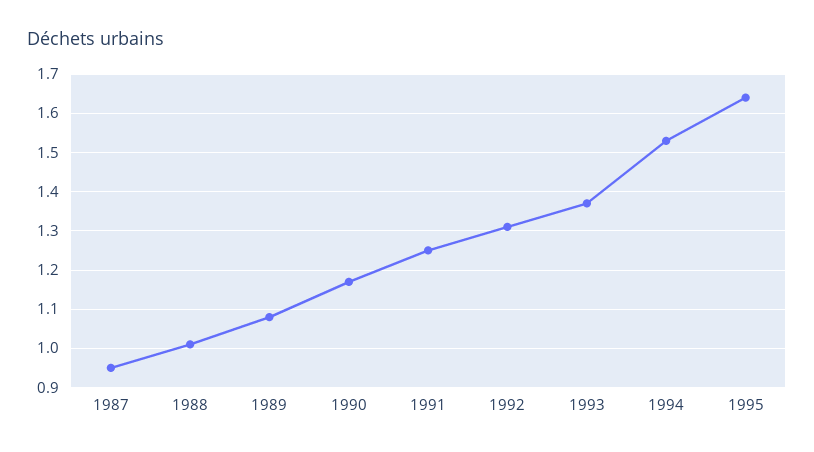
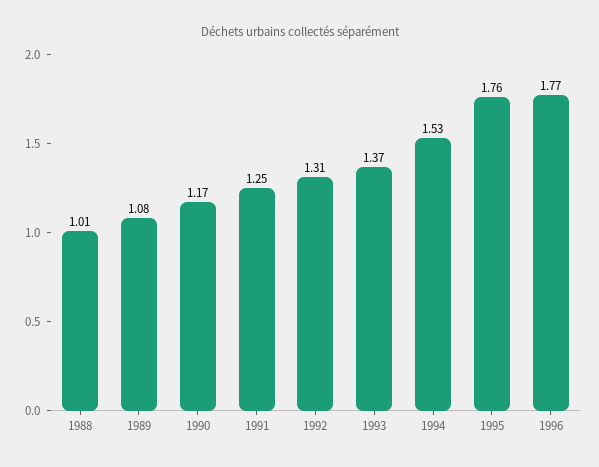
1987: 0.95 -> none
1995: 1.65 -> 1.76
1996: none -> 1.77

